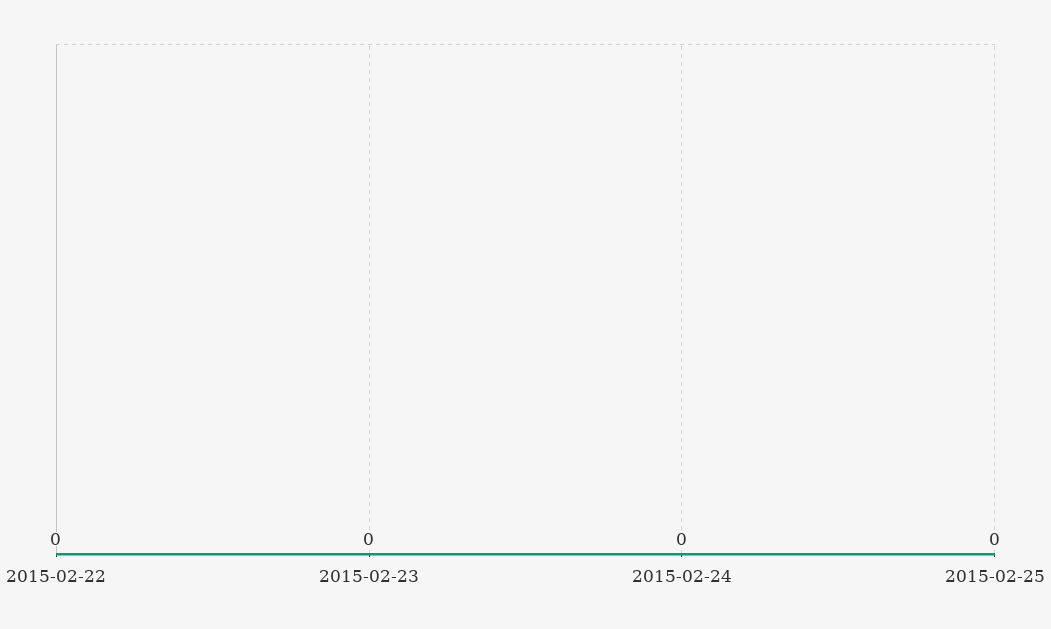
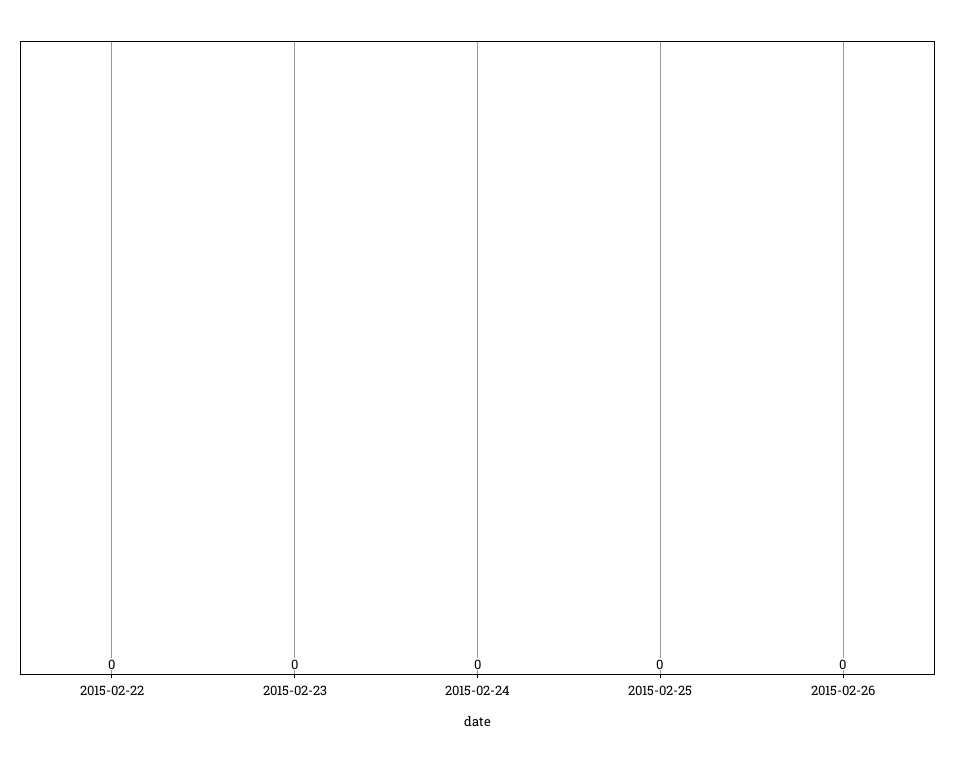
2015-02-26: none -> 0

